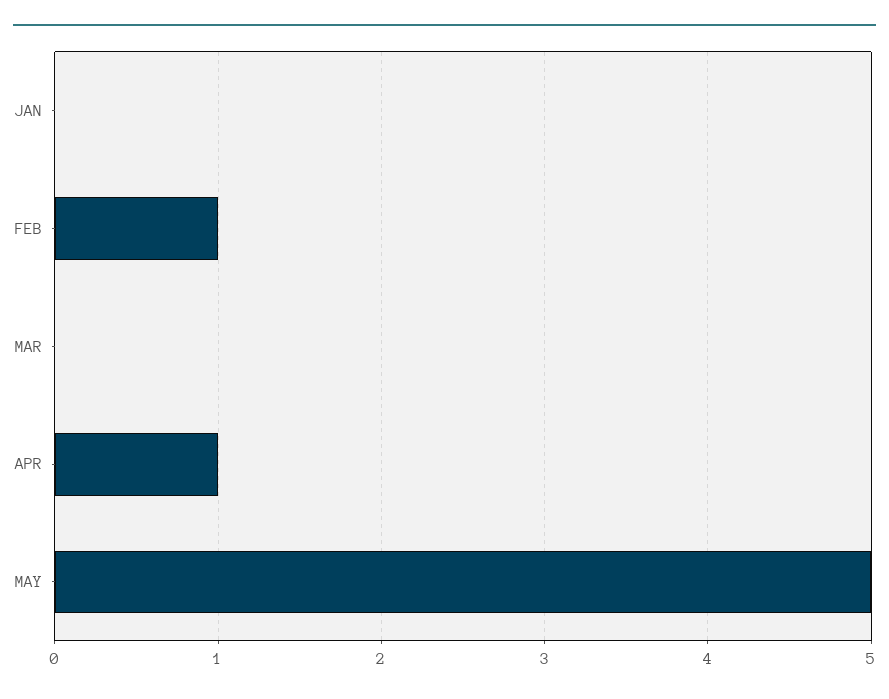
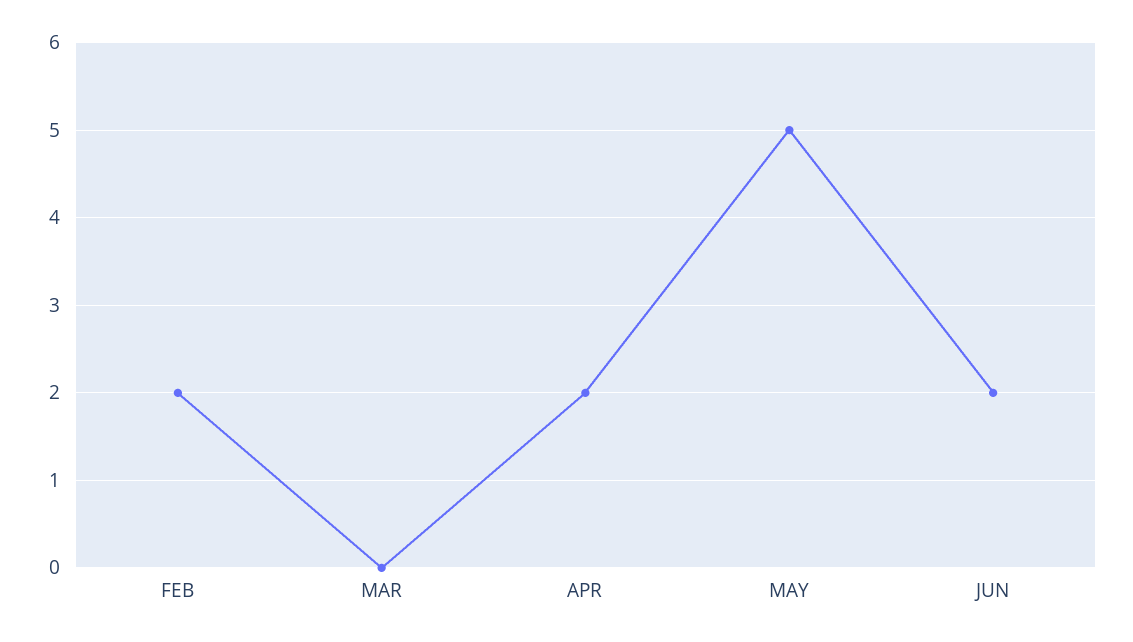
JAN: 0 -> none
FEB: 1 -> 2
APR: 1 -> 2
JUN: none -> 2

